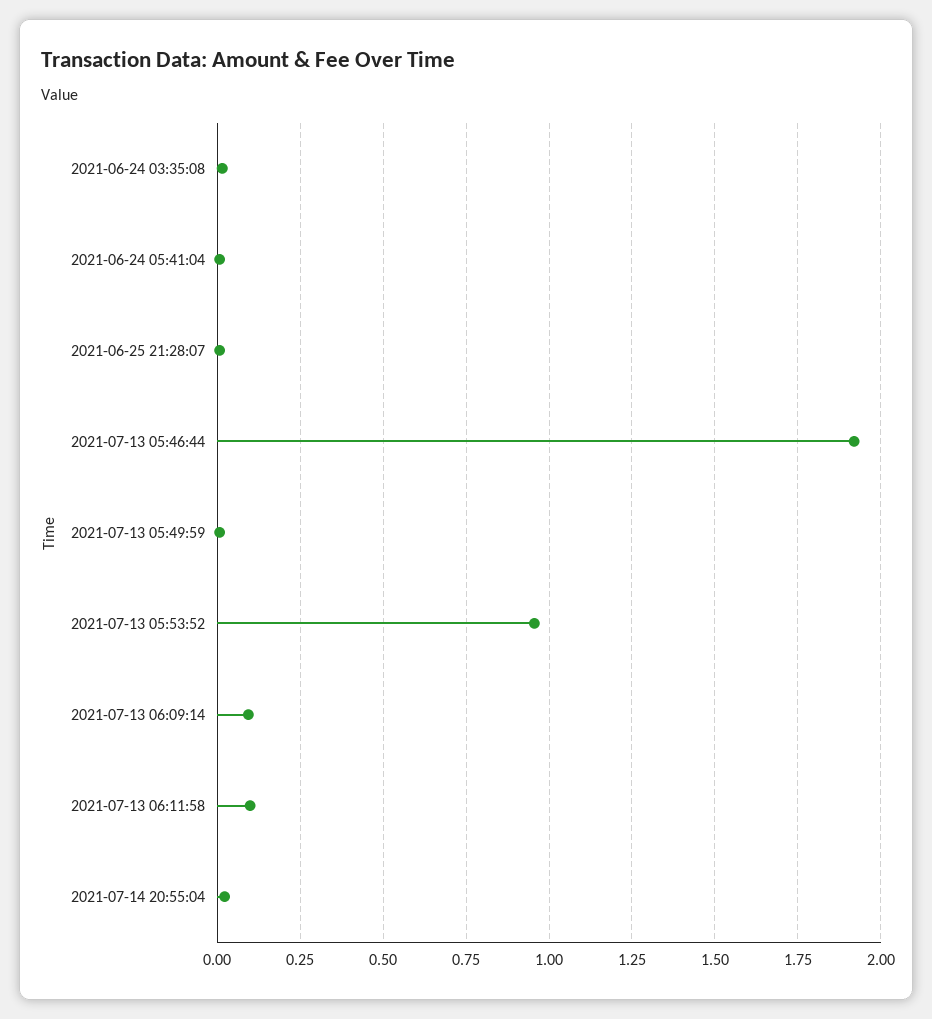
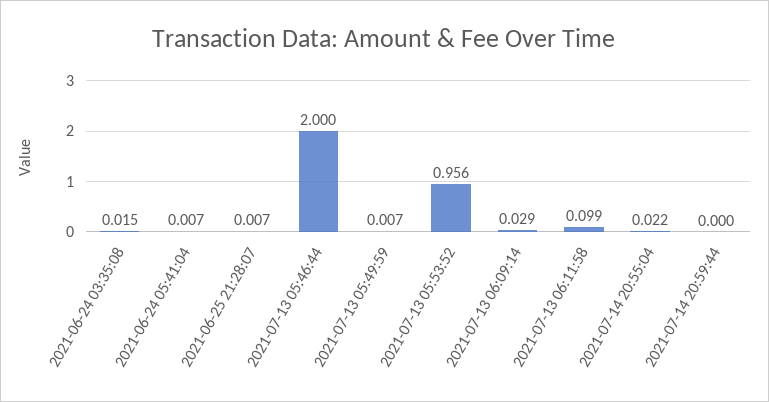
2021-07-13 05:46:44: 1.925 -> 2
2021-07-13 06:09:14: 0.1 -> 0.029
2021-07-14 20:59:44: none -> 0

